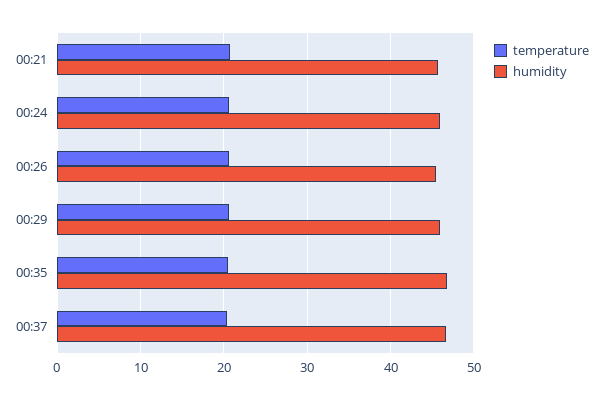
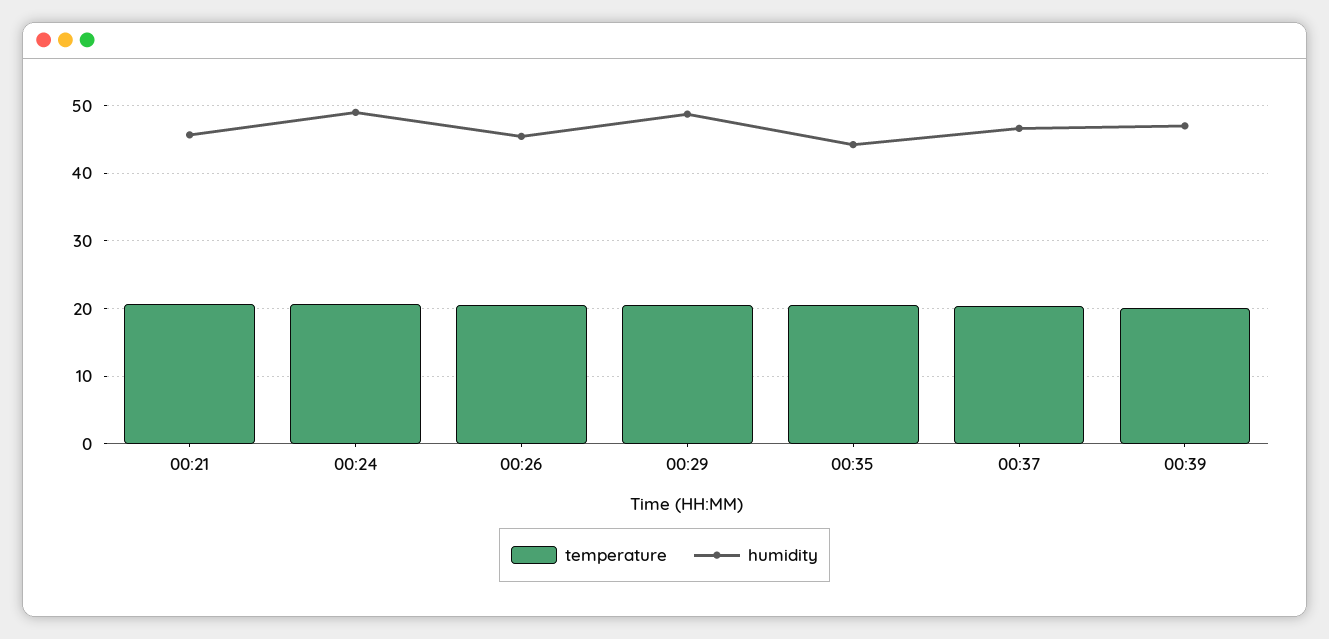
humidity, 00:24: 46 -> 49
humidity, 00:29: 46 -> 49
humidity, 00:35: 47 -> 44
temperature, 00:39: none -> 20
humidity, 00:39: none -> 47

